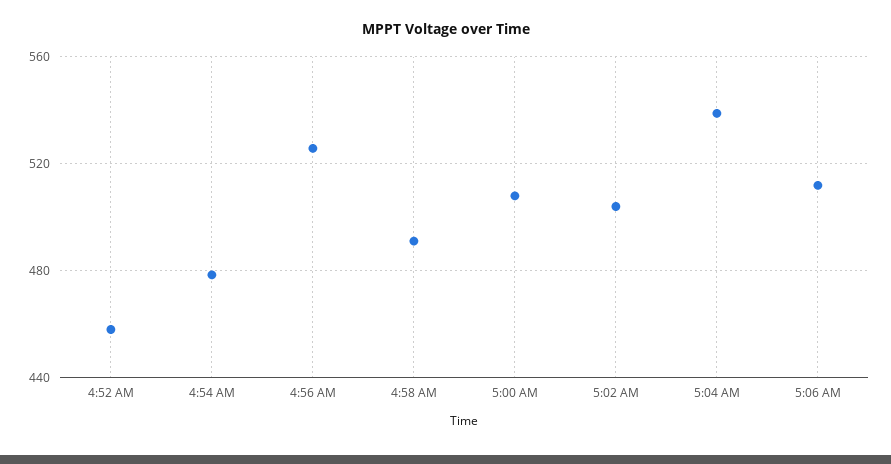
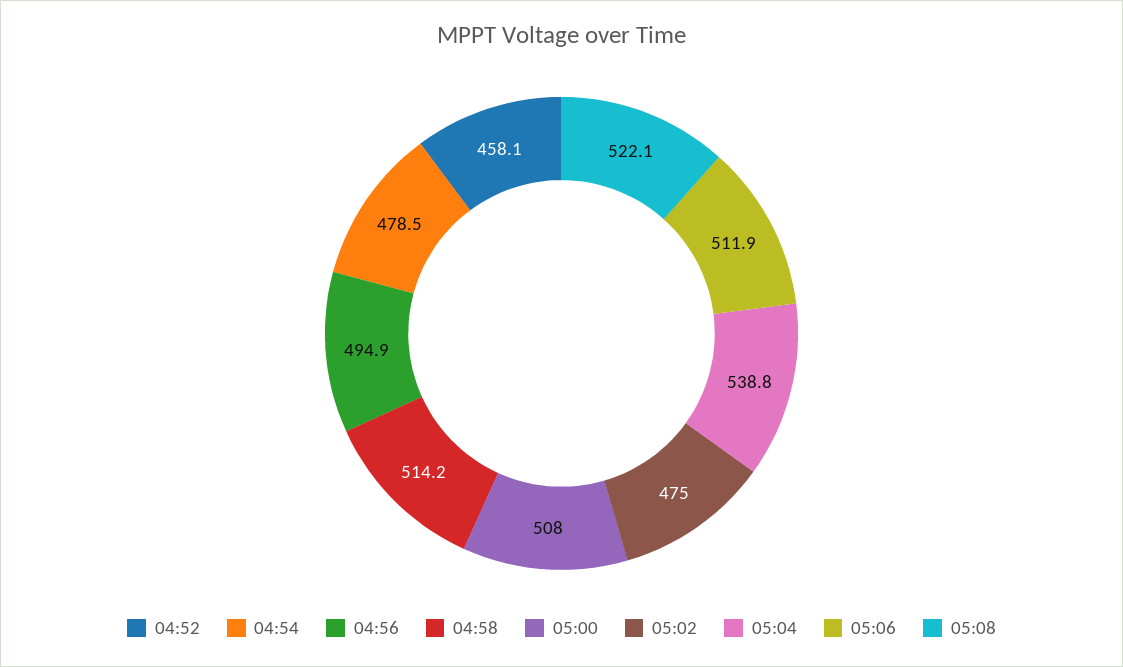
4:56 AM: 525 -> 494.9
4:58 AM: 490 -> 514.2
5:02 AM: 505 -> 475
05:08: none -> 522.1

